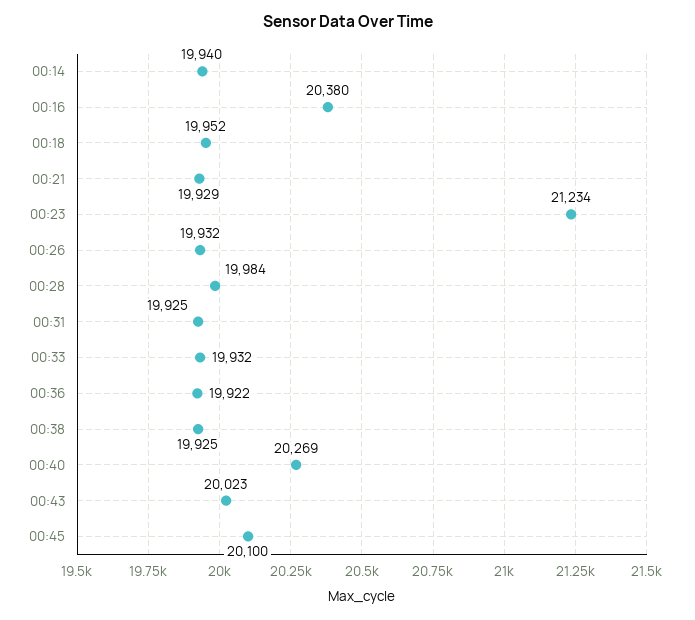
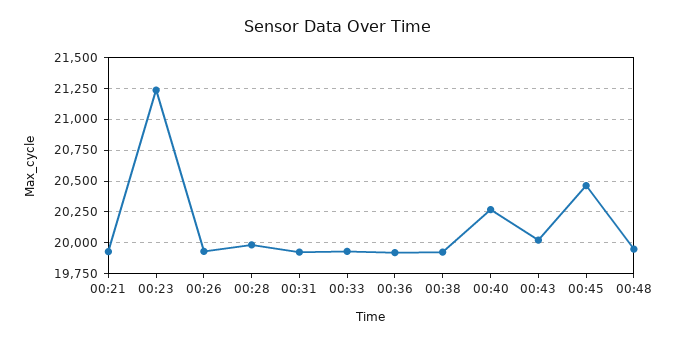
00:14: 19940 -> none
00:16: 20380 -> none
00:18: 19952 -> none
00:45: 20100 -> 20450
00:48: none -> 19950

